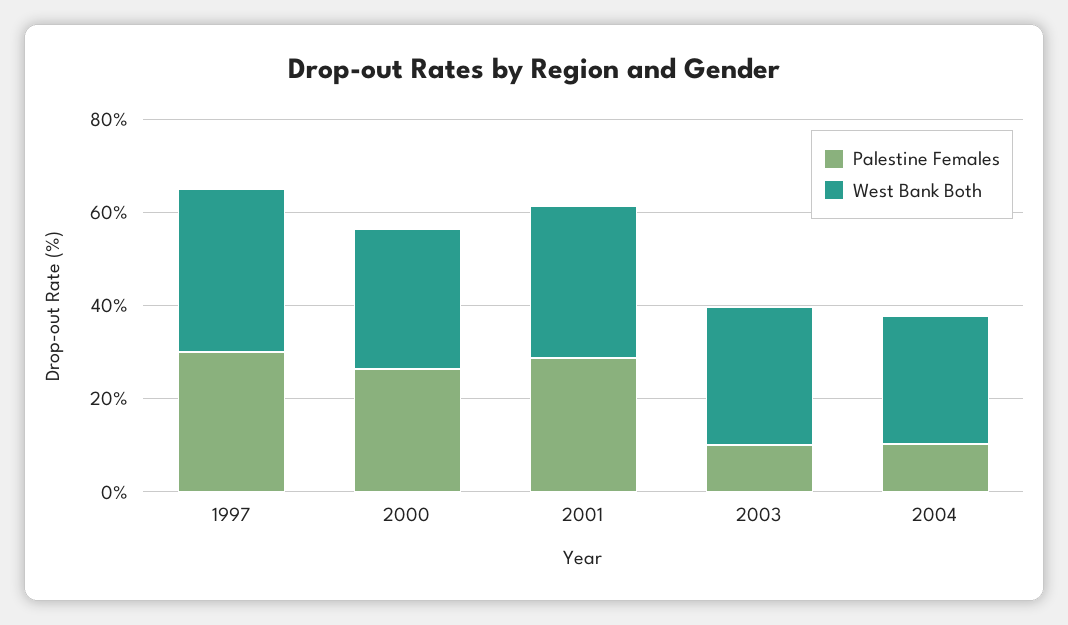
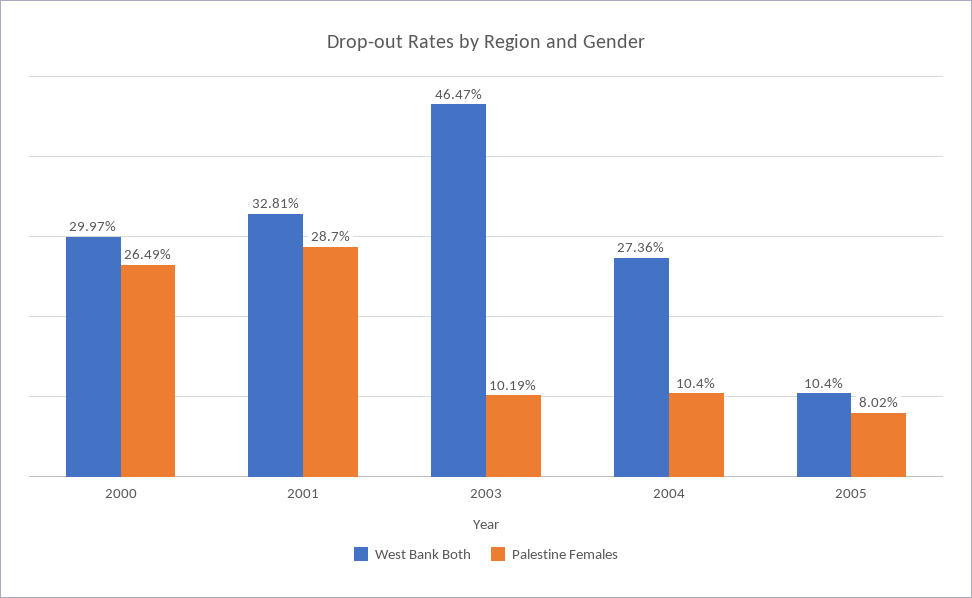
Palestine Females, 1997: 30 -> none
West Bank Both, 1997: 35 -> none
West Bank Both, 2003: 30 -> 46.47
West Bank Both, 2005: none -> 10.4
Palestine Females, 2005: none -> 8.02

